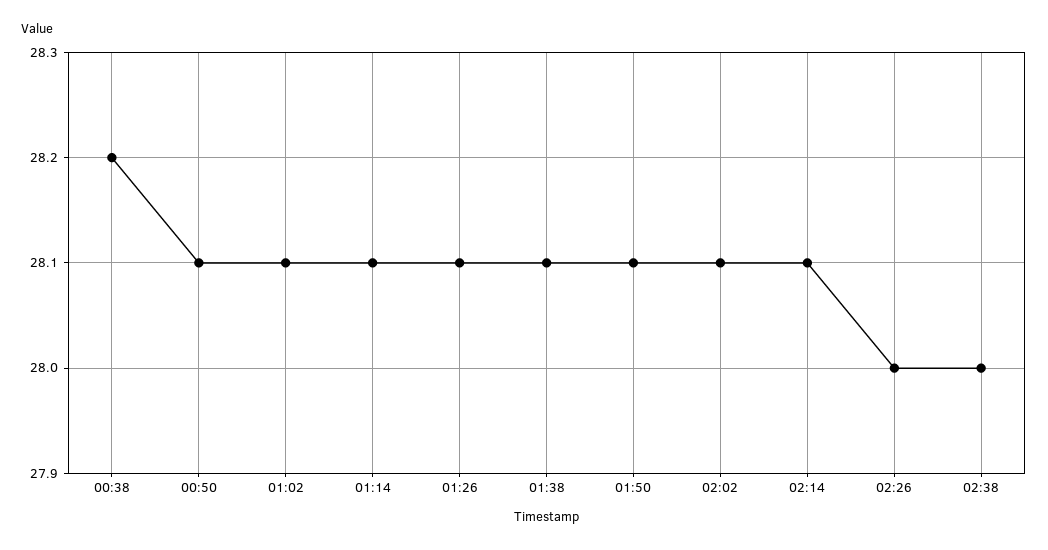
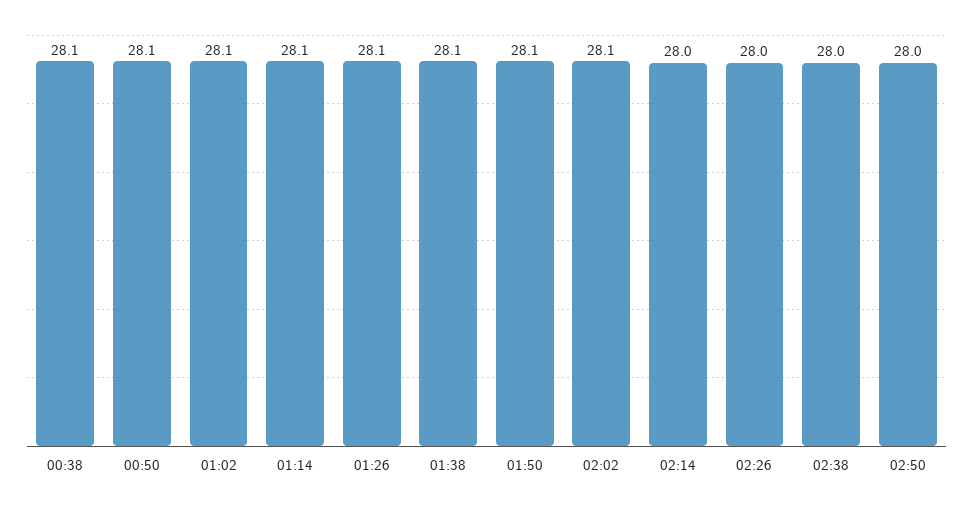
00:38: 28.2 -> 28.1
02:14: 28.1 -> 28
02:50: none -> 28

